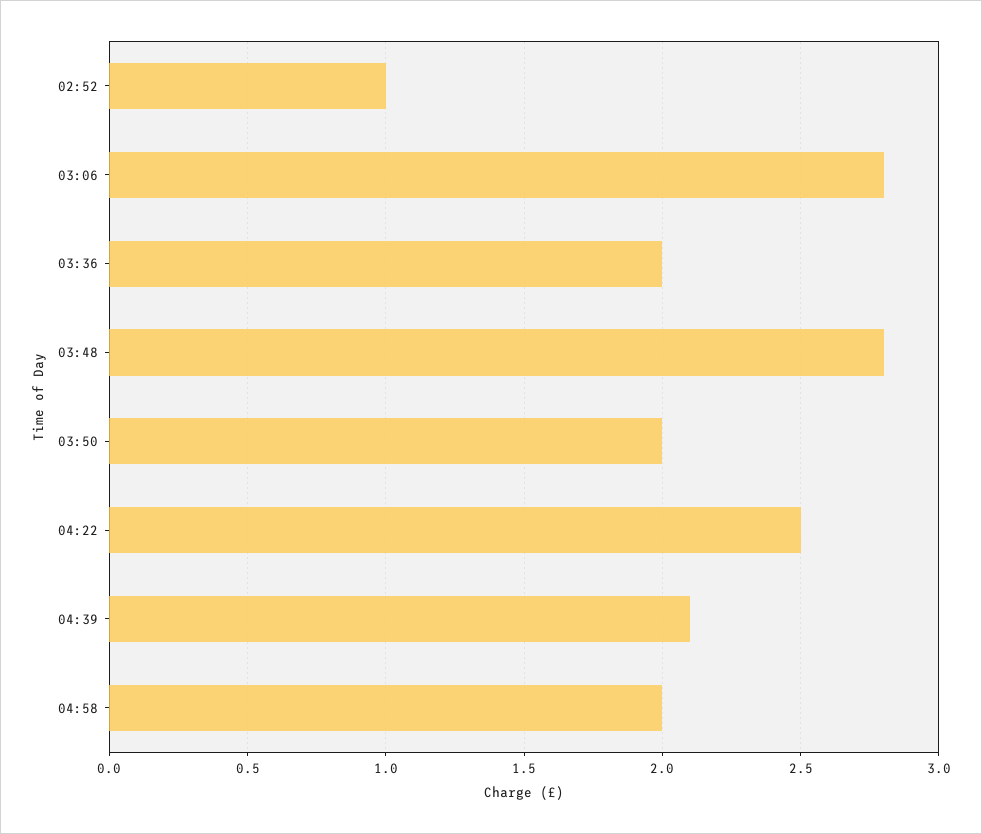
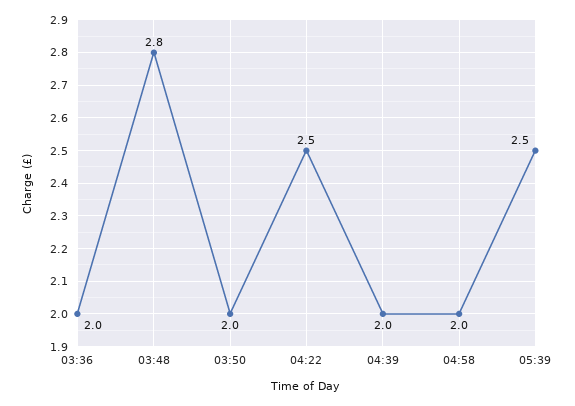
02:52: 1 -> none
03:06: 2.8 -> none
04:39: 2.1 -> 2
05:39: none -> 2.5

